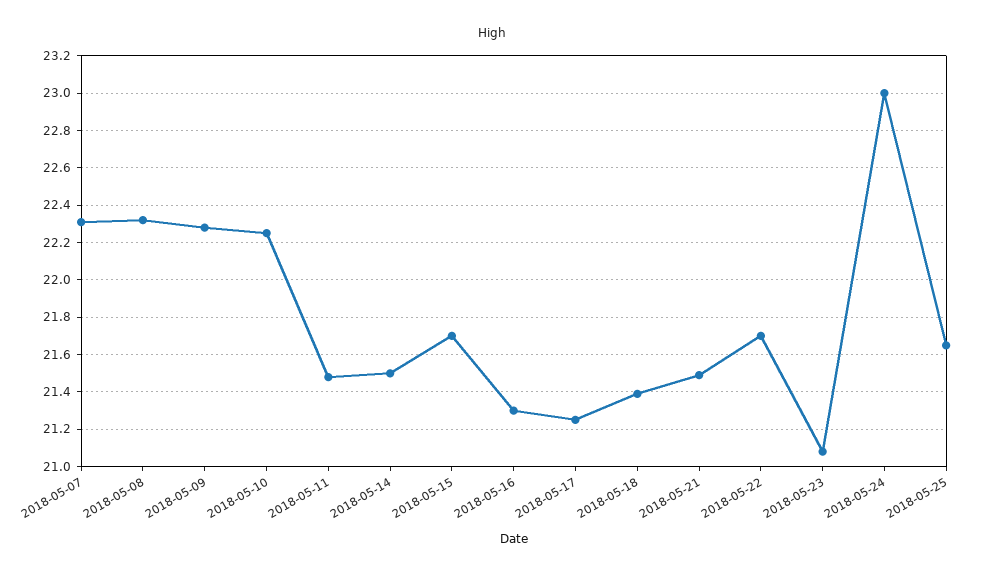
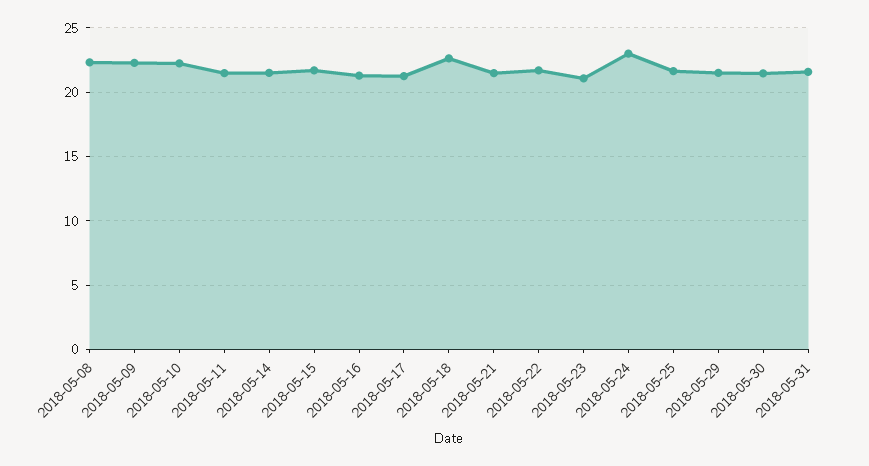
2018-05-07: 22.3 -> none
2018-05-18: 21.4 -> 22.5
2018-05-29: none -> 21.5
2018-05-30: none -> 21.5
2018-05-31: none -> 21.5

